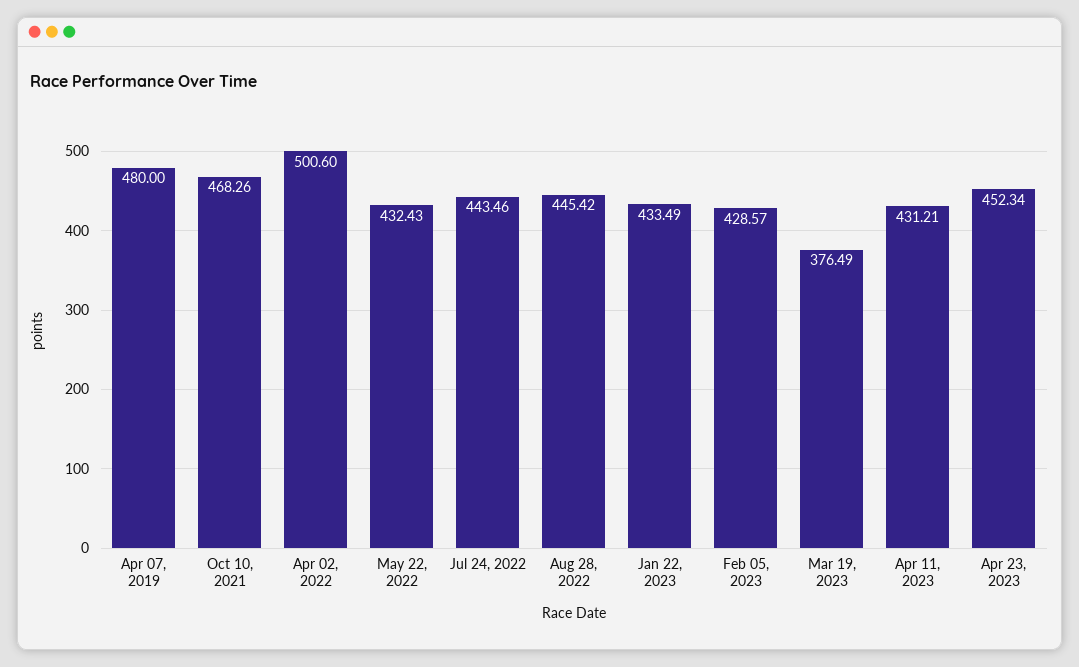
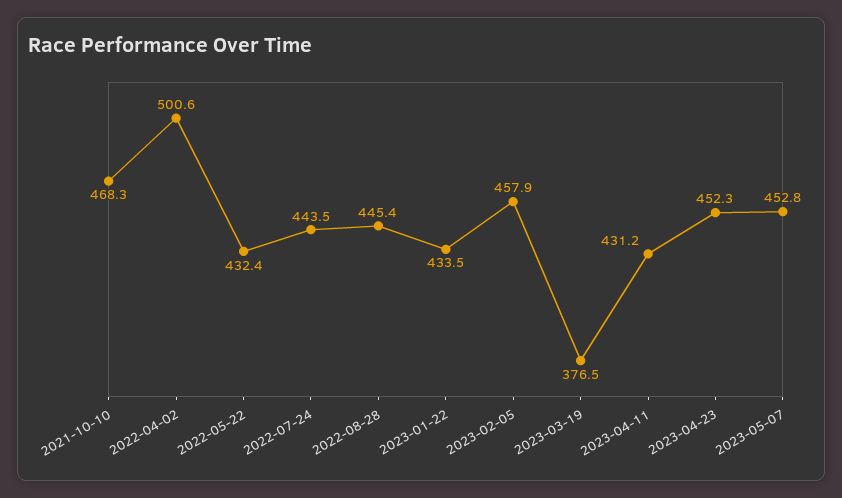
Apr 07, 2019: 480 -> none
Feb 05, 2023: 428.57 -> 457.9
2023-05-07: none -> 452.8

